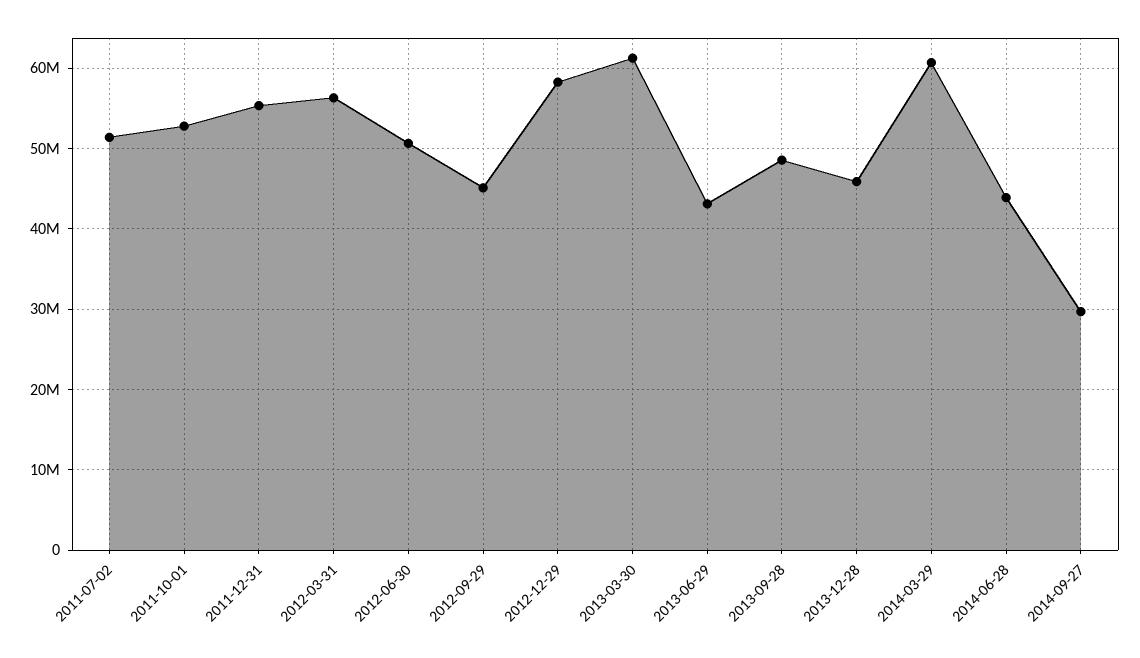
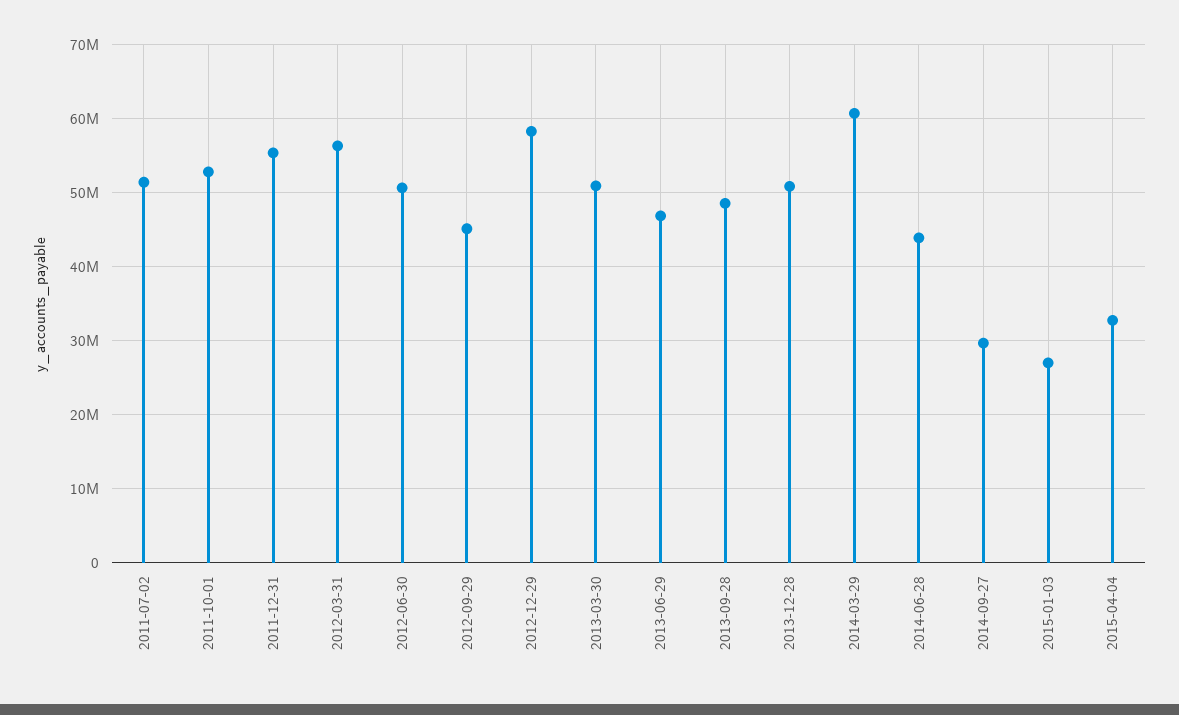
2013-03-30: 61000000 -> 51000000
2013-06-29: 43000000 -> 47000000
2013-12-28: 46000000 -> 51000000
2015-01-03: none -> 27000000
2015-04-04: none -> 33000000

